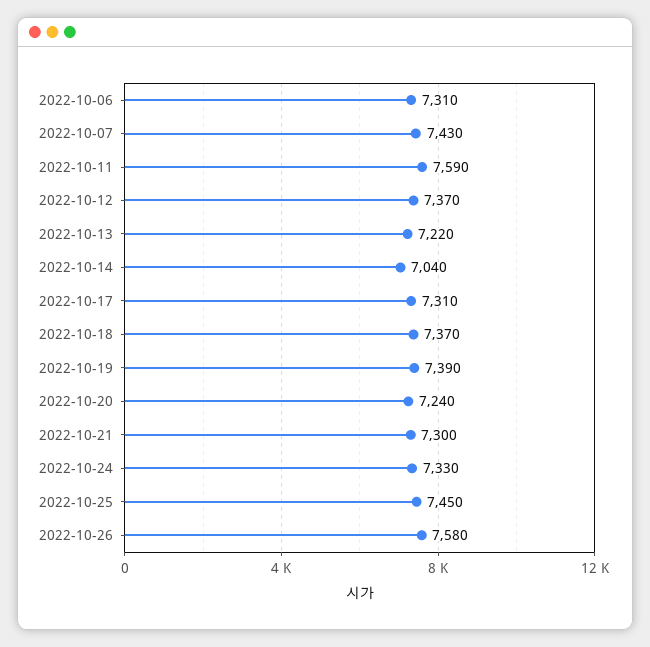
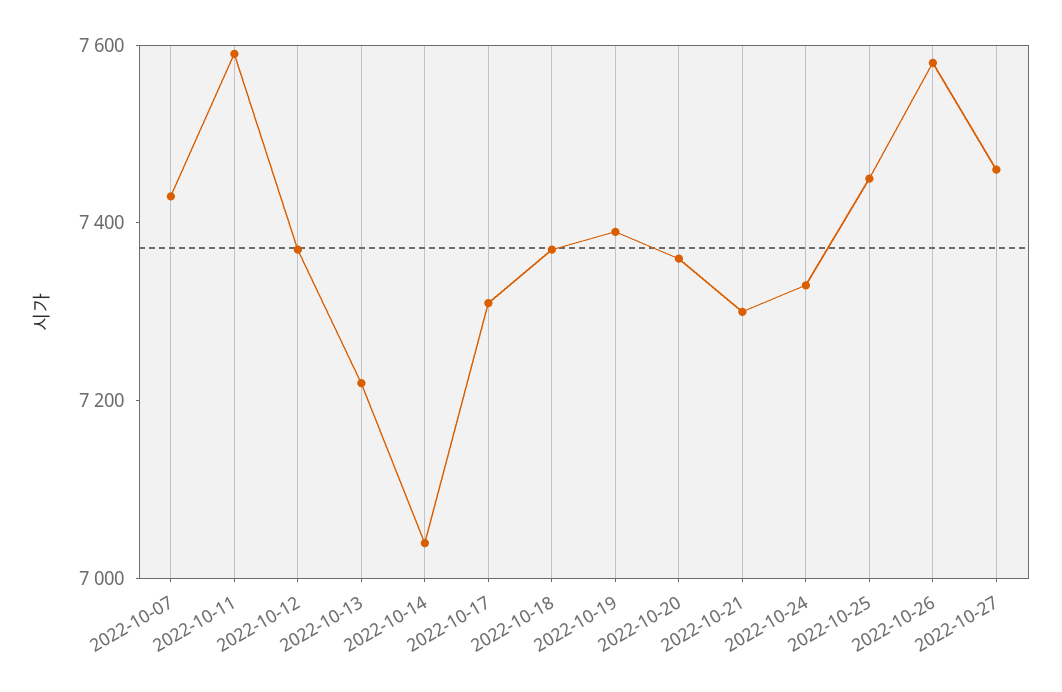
2022-10-06: 7310 -> none
2022-10-20: 7240 -> 7350
2022-10-27: none -> 7450

